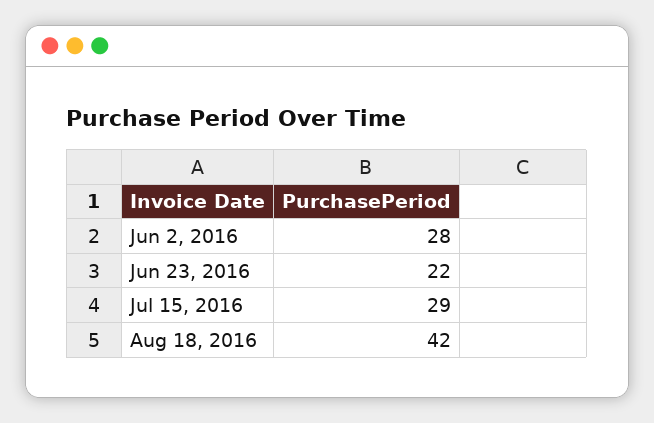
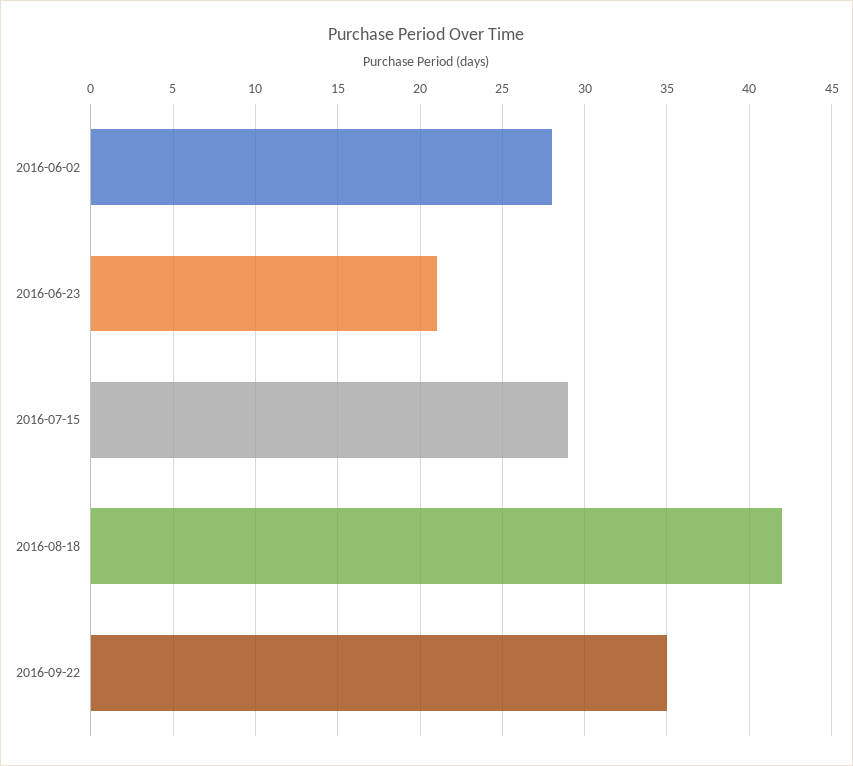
Jun 23, 2016: 22 -> 21
2016-09-22: none -> 35

